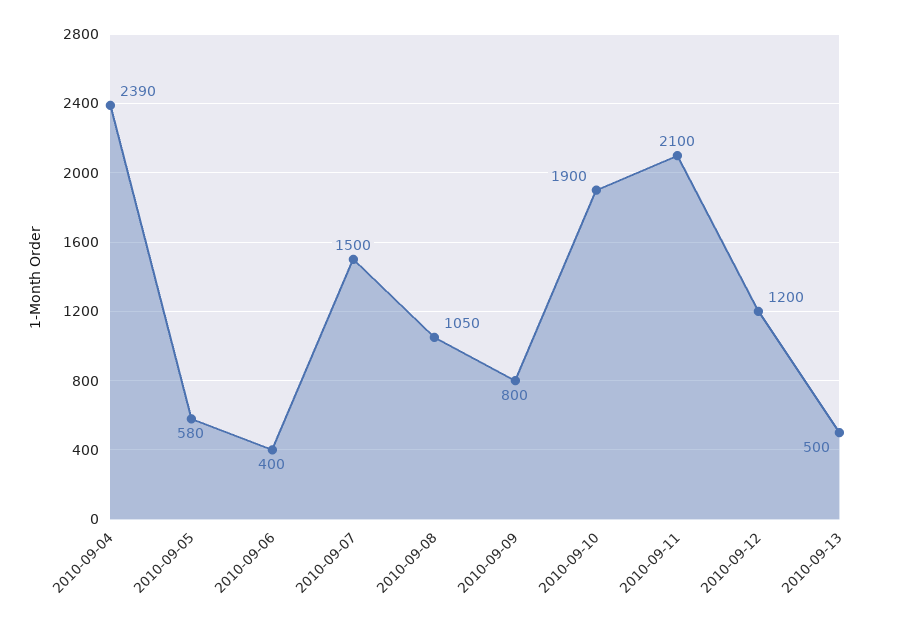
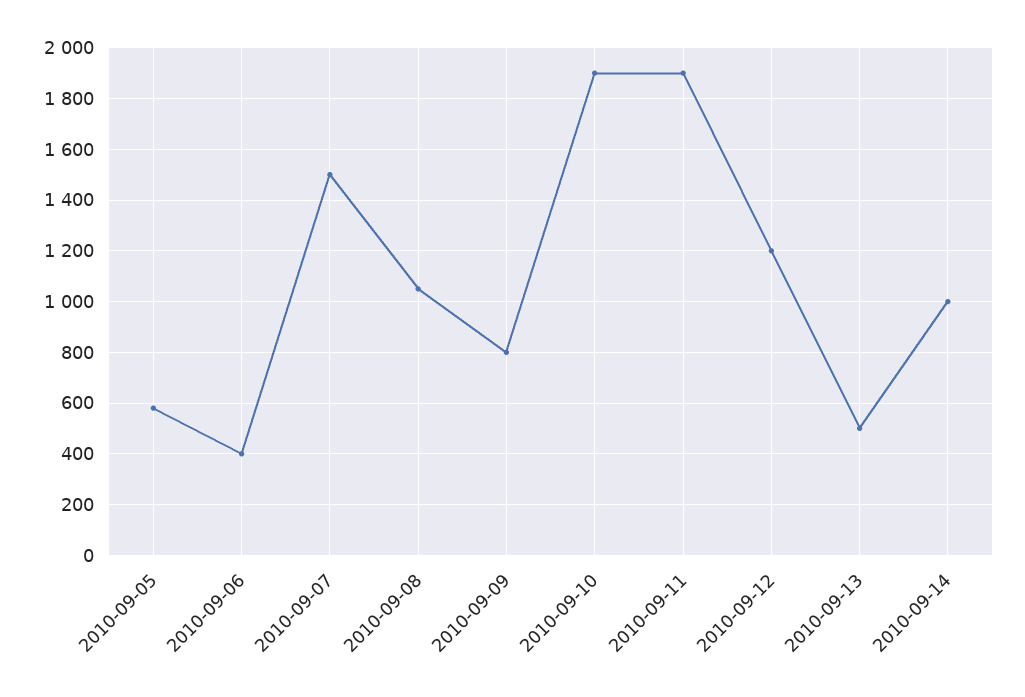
2010-09-04: 2390 -> none
2010-09-11: 2100 -> 1900
2010-09-14: none -> 1000

